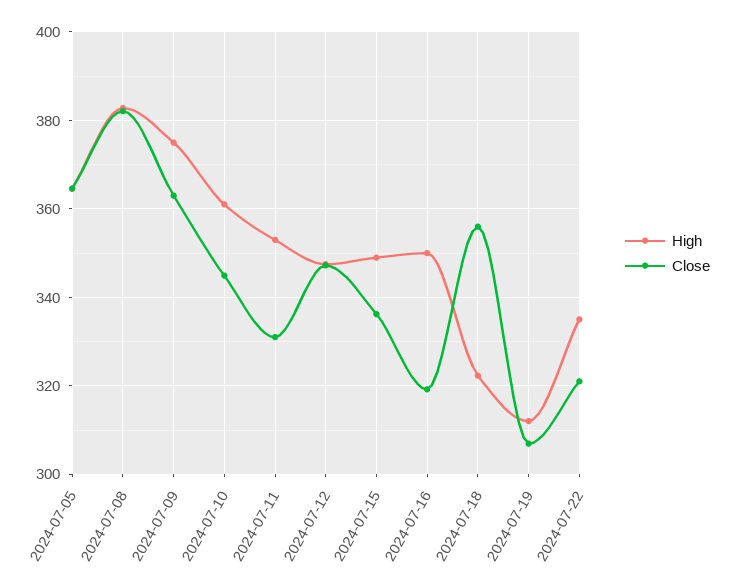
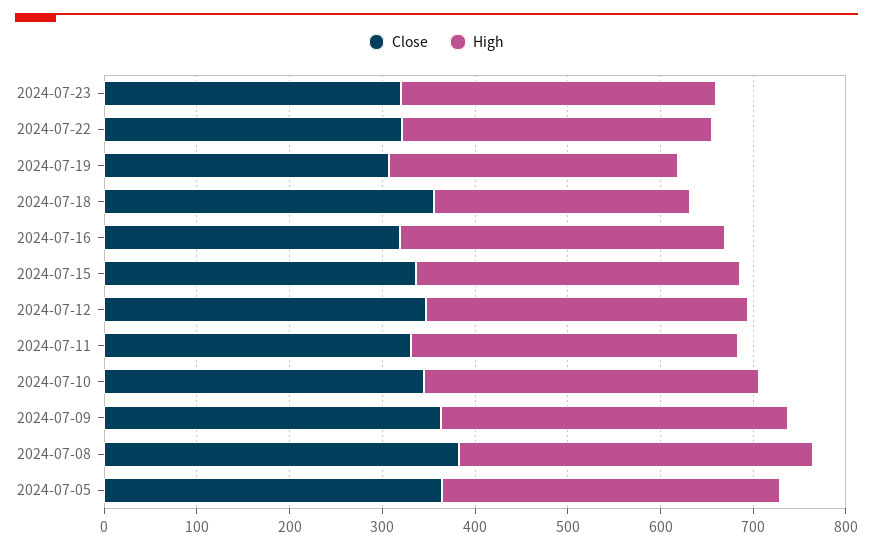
High, 2024-07-18: 322 -> 280
Close, 2024-07-23: none -> 320
High, 2024-07-23: none -> 340

